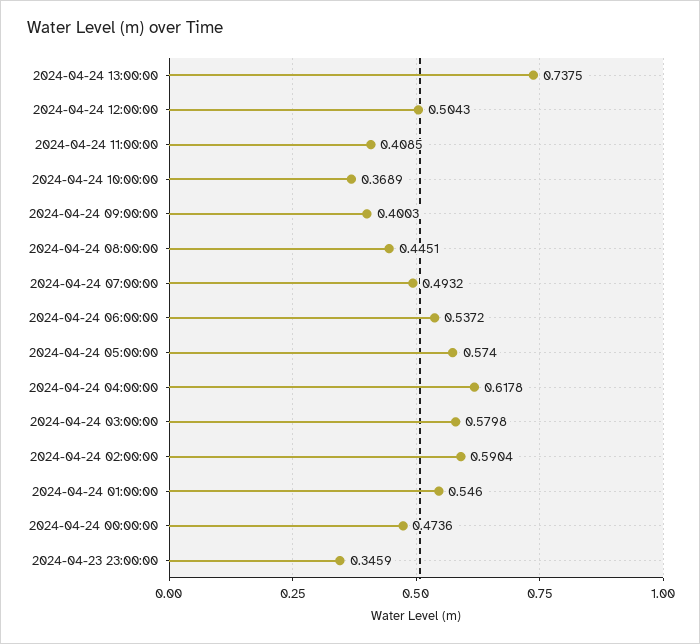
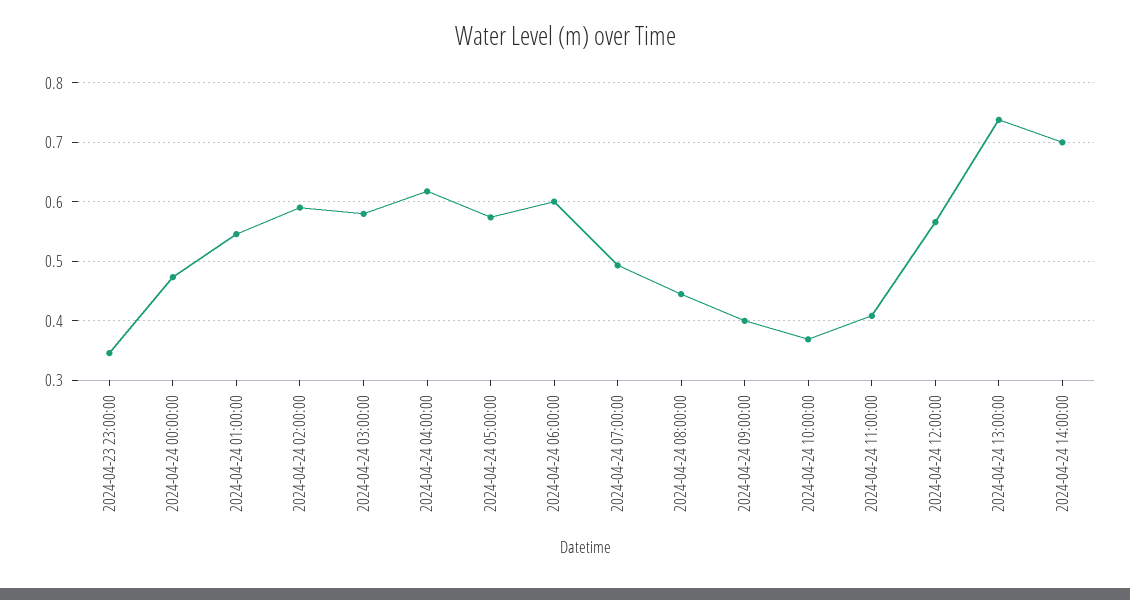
2024-04-24 12:00:00: 0.5043 -> 0.56
2024-04-24 06:00:00: 0.5372 -> 0.6
2024-04-24 14:00:00: none -> 0.7

